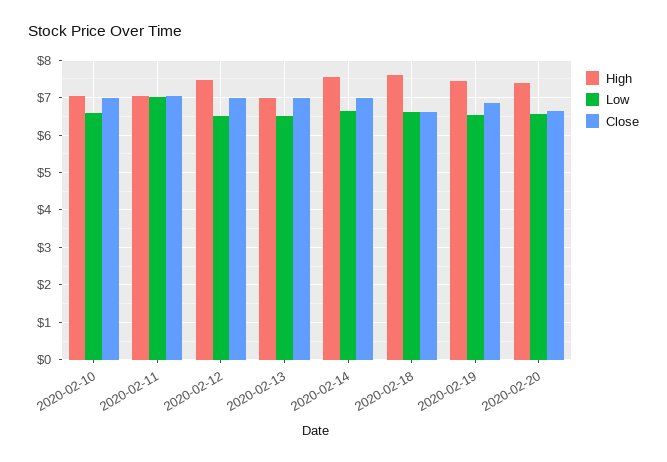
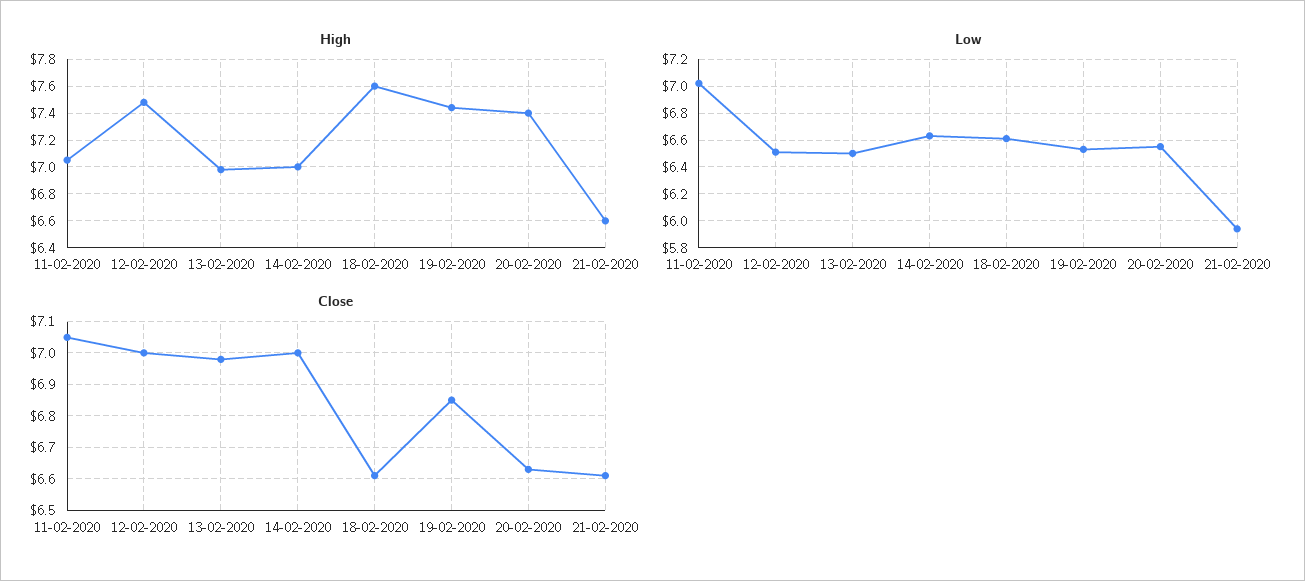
High, 2020-02-10: 7 -> none
Low, 2020-02-10: 6.6 -> none
Close, 2020-02-10: 7 -> none
High, 2020-02-14: 7.6 -> 7
High, 21-02-2020: none -> 6.6
Low, 21-02-2020: none -> 5.95
Close, 21-02-2020: none -> 6.6

